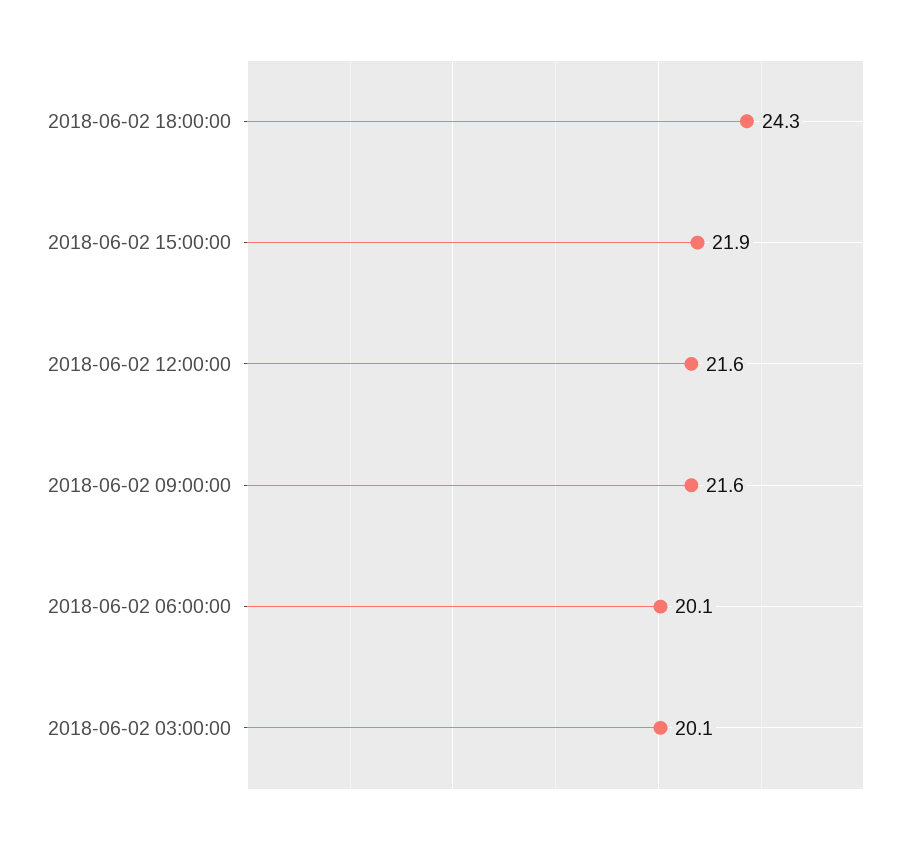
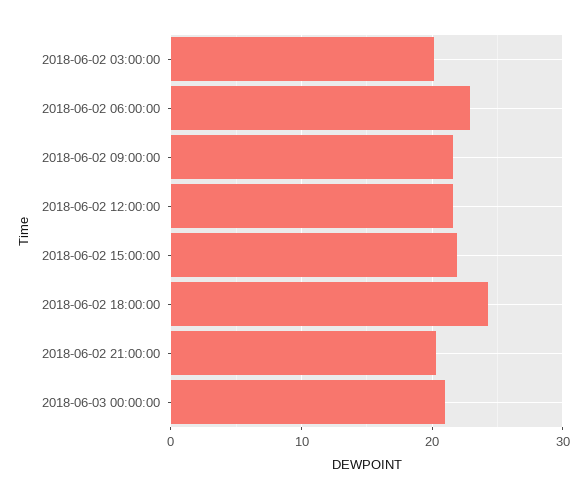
2018-06-02 06:00:00: 20.1 -> 23
2018-06-02 21:00:00: none -> 20
2018-06-03 00:00:00: none -> 21

